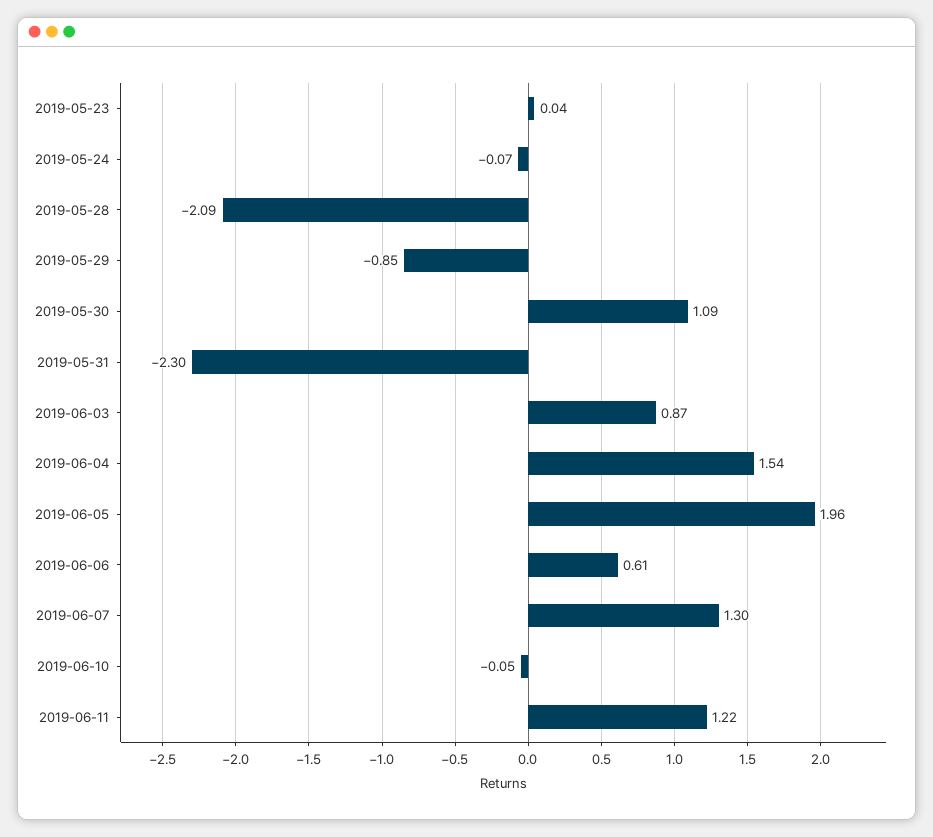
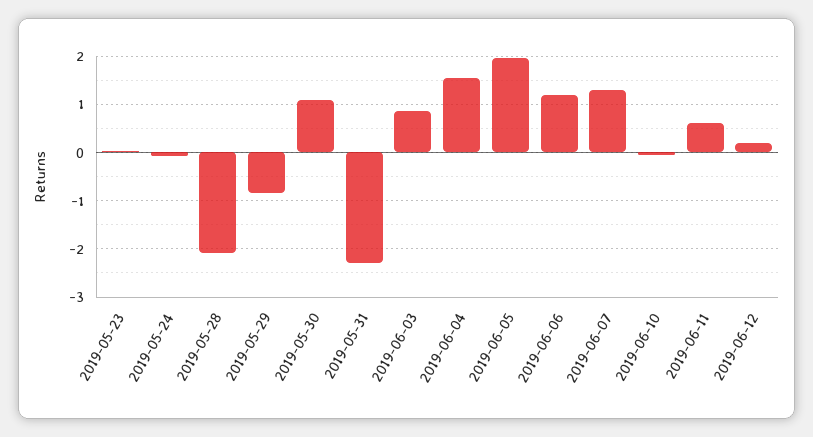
2019-06-06: 0.61 -> 1.2
2019-06-11: 1.22 -> 0.6
2019-06-12: none -> 0.2

